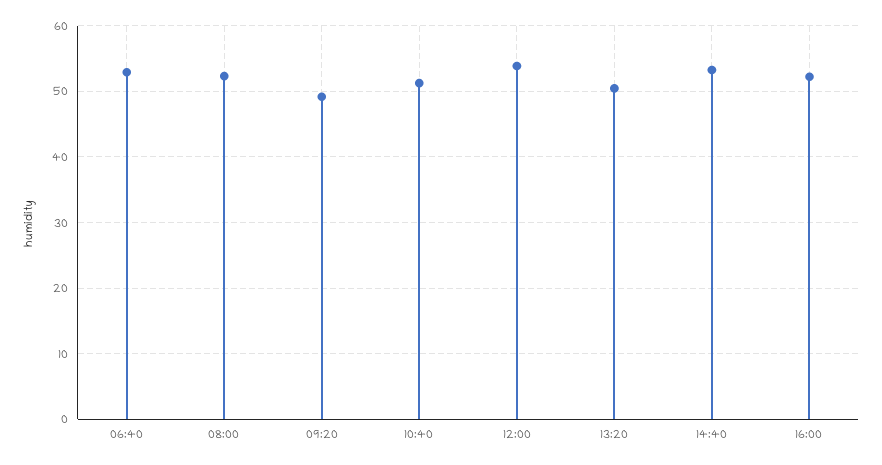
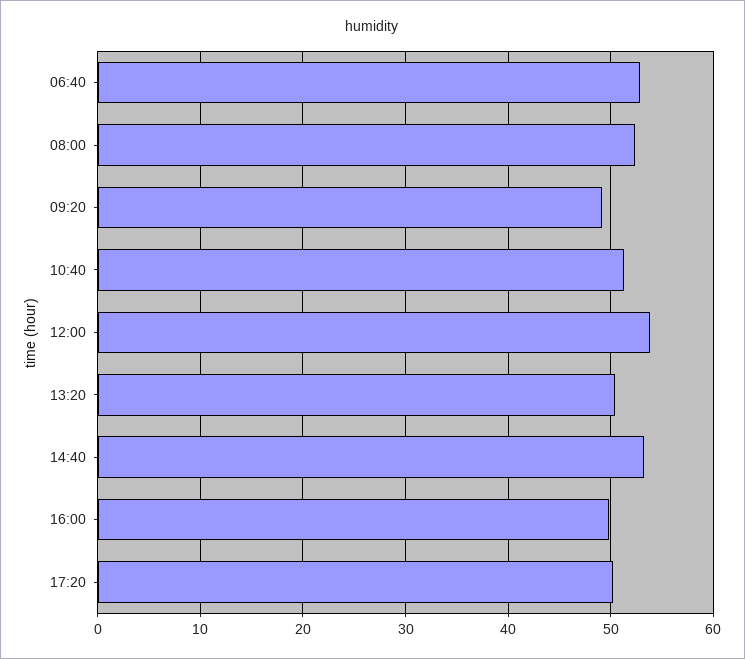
16:00: 52 -> 50
17:20: none -> 50

